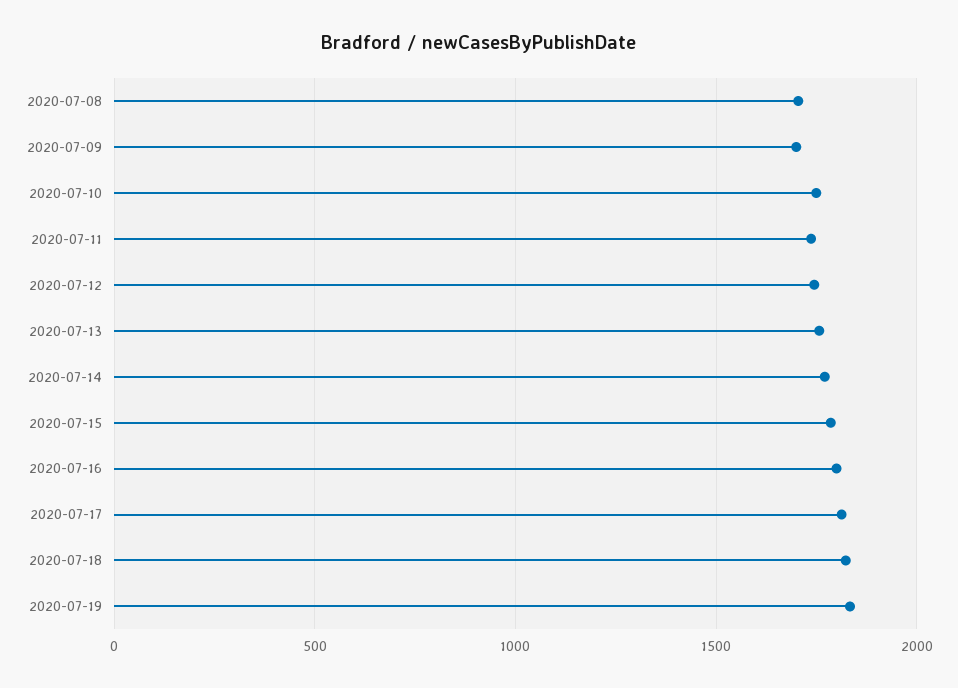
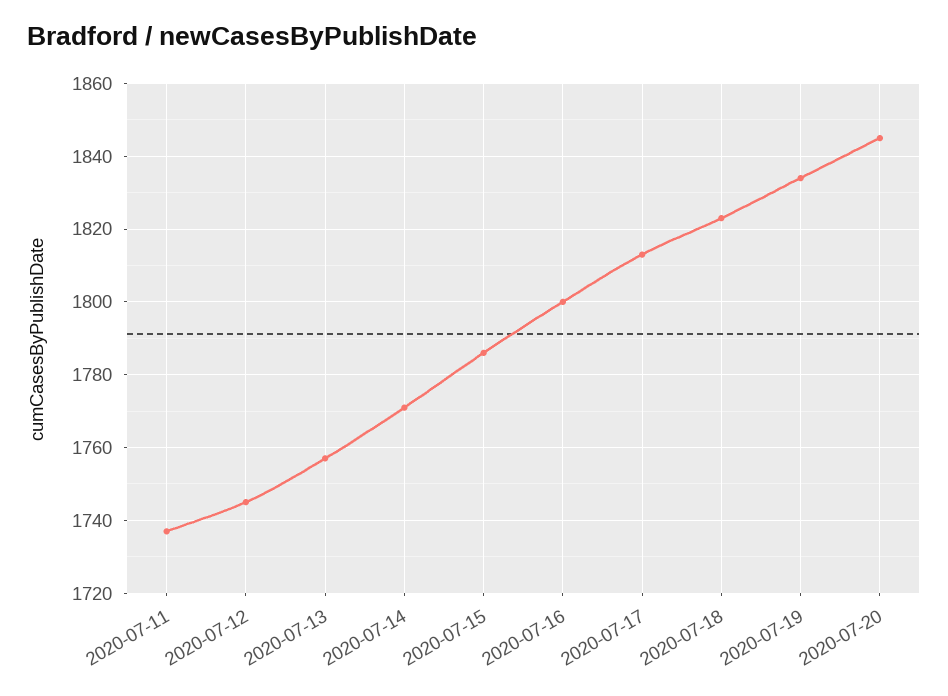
2020-07-08: 1700 -> none
2020-07-09: 1700 -> none
2020-07-10: 1750 -> none
2020-07-20: none -> 1845

